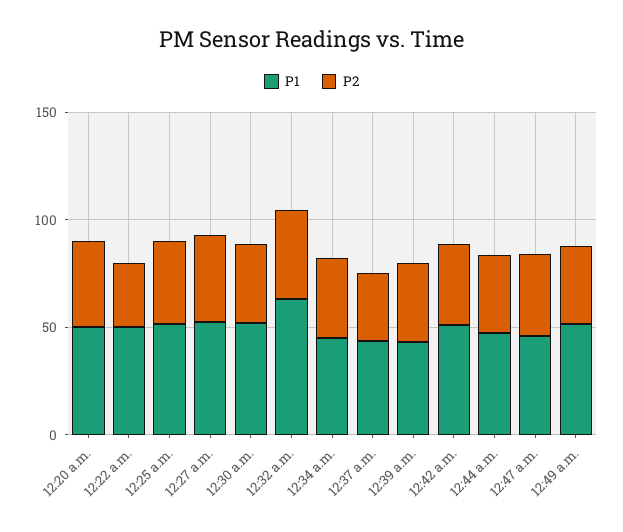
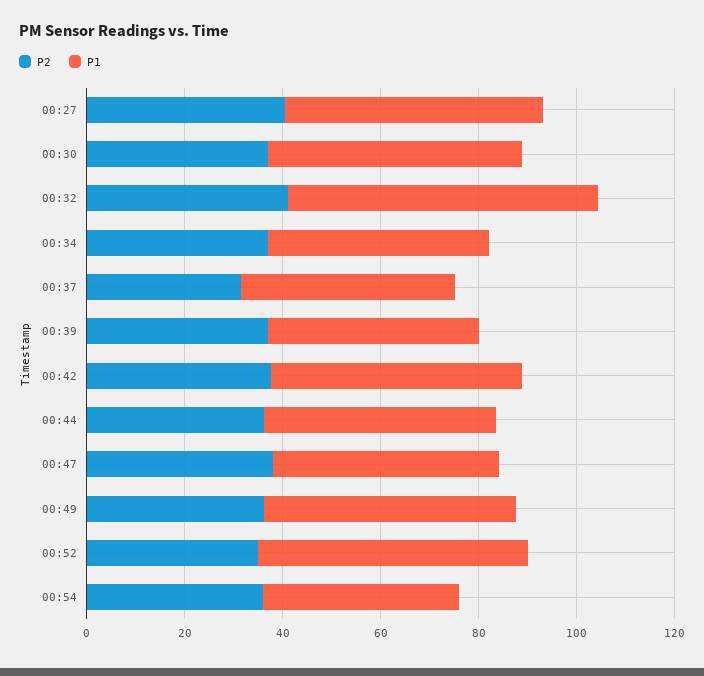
P1, 12:20 a.m.: 50 -> none
P2, 12:20 a.m.: 40 -> none
P1, 12:22 a.m.: 50 -> none
P2, 12:22 a.m.: 30 -> none
P1, 12:25 a.m.: 50 -> none
P2, 12:25 a.m.: 40 -> none
P2, 00:52: none -> 35
P1, 00:52: none -> 55
P2, 00:54: none -> 35
P1, 00:54: none -> 40

